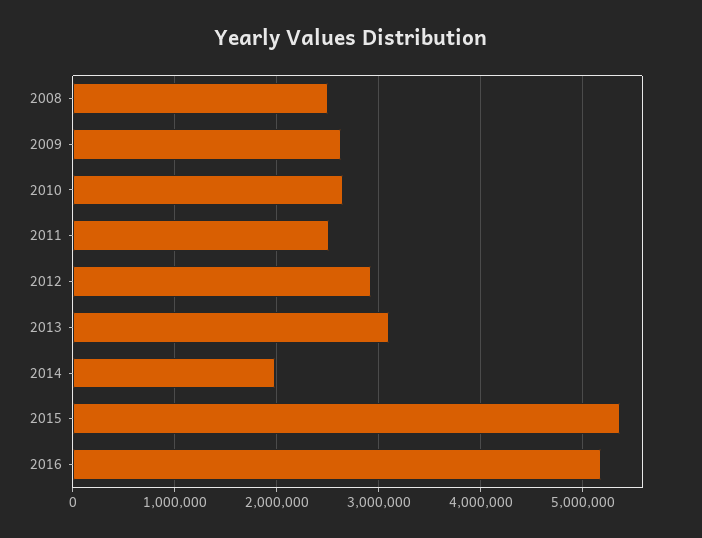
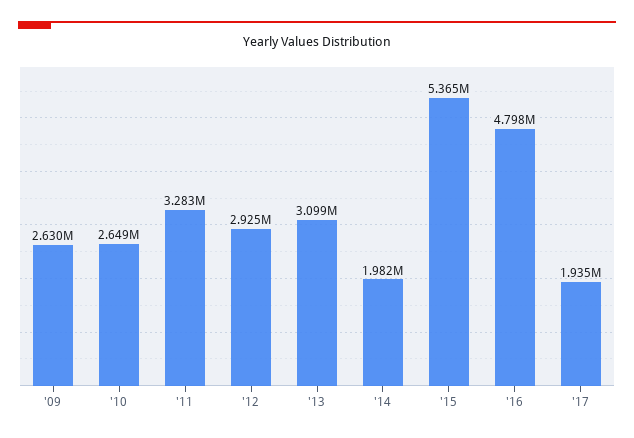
2008: 2500000 -> none
2011: 2500000 -> 3283000
2016: 5200000 -> 4798000
'17: none -> 1935000

